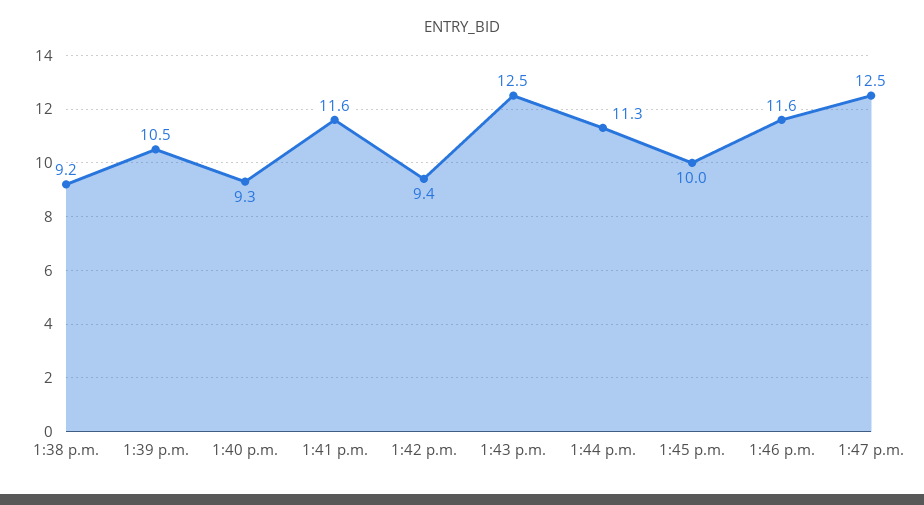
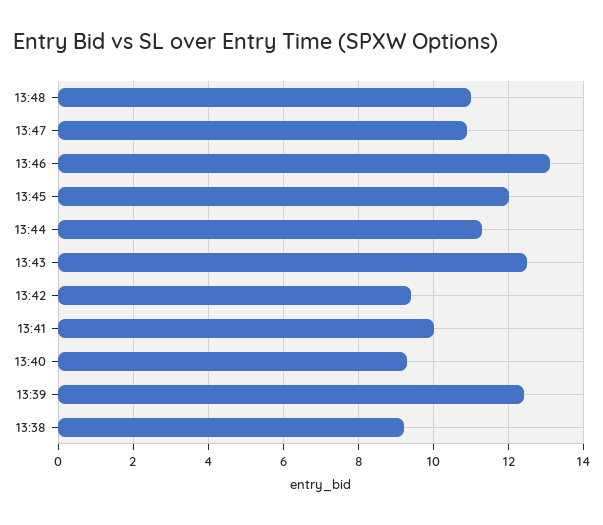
1:39 p.m.: 10.5 -> 12.5
1:41 p.m.: 11.6 -> 10
1:45 p.m.: 10 -> 12
1:46 p.m.: 11.6 -> 13
1:47 p.m.: 12.5 -> 11
13:48: none -> 11

